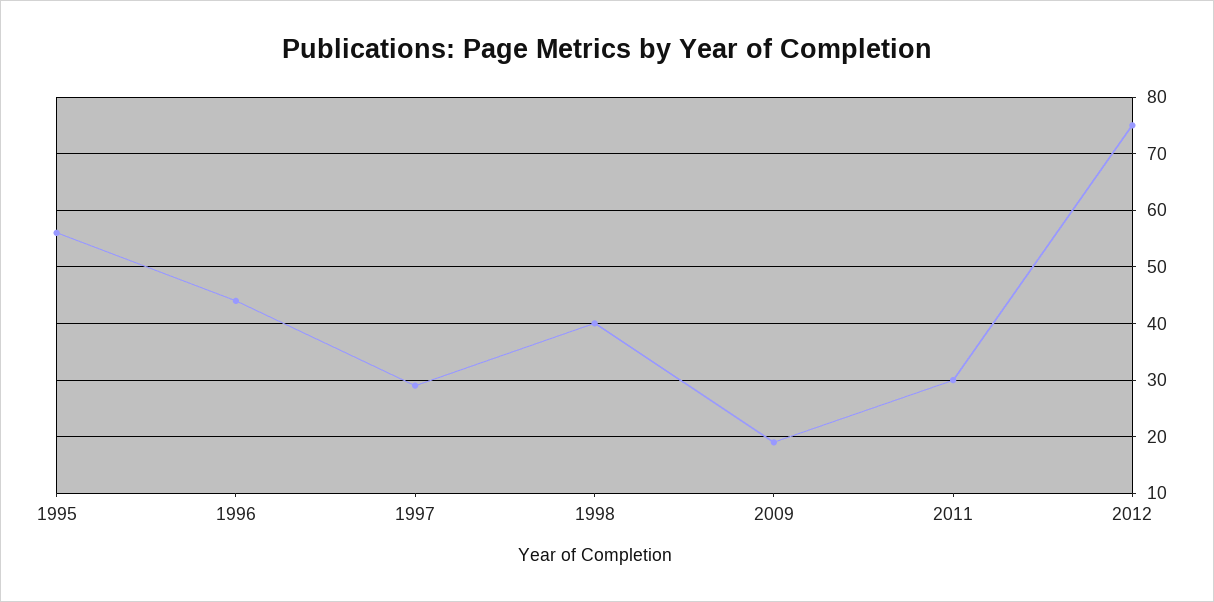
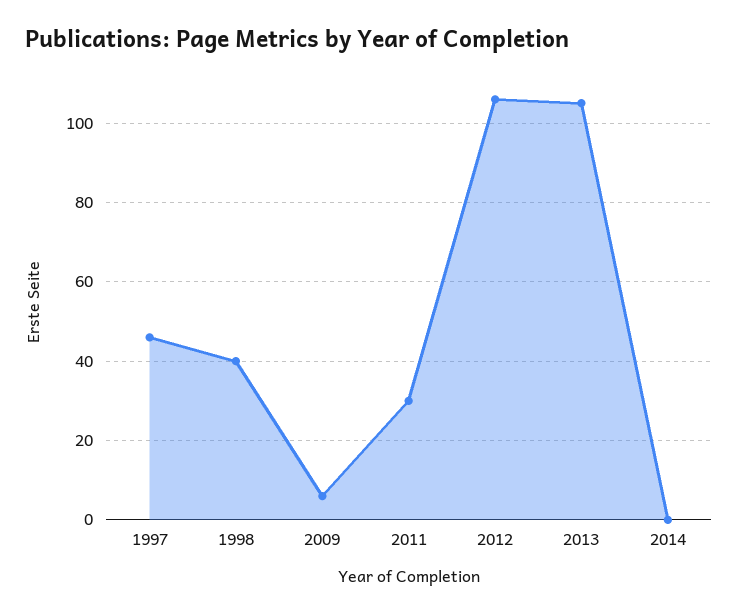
1995: 55 -> none
1996: 45 -> none
1997: 30 -> 45
2009: 20 -> 5
2012: 75 -> 105
2013: none -> 105
2014: none -> 0

